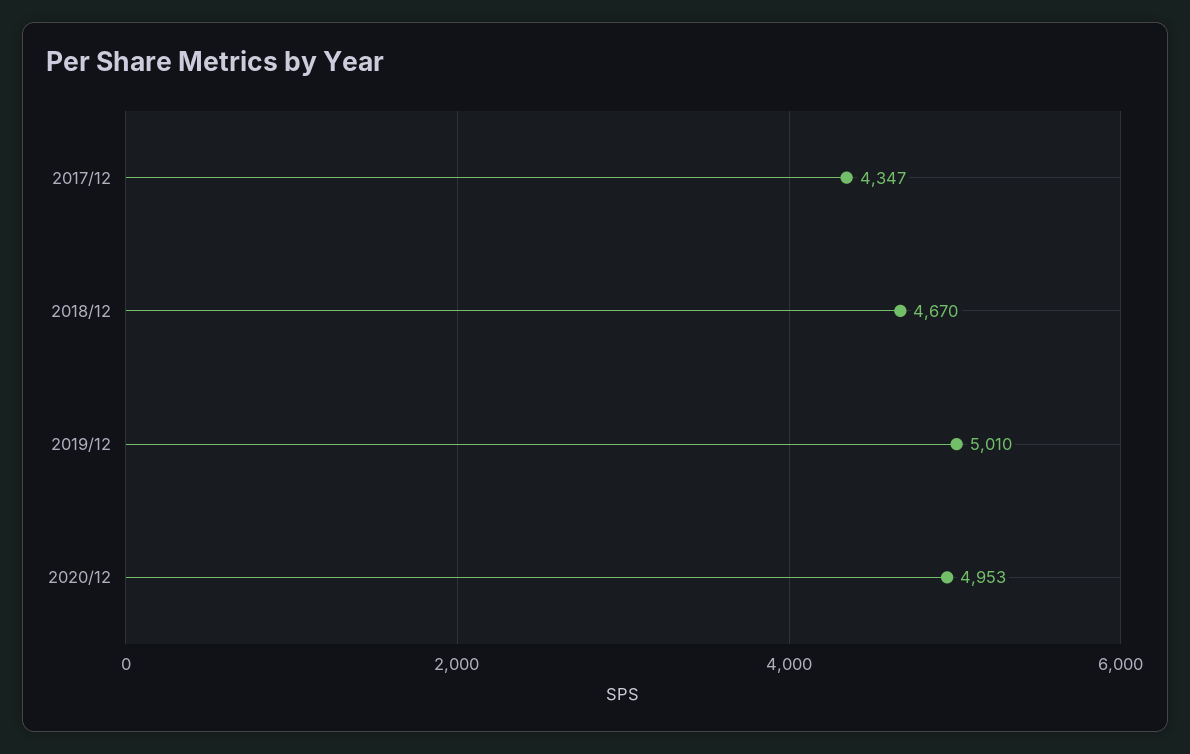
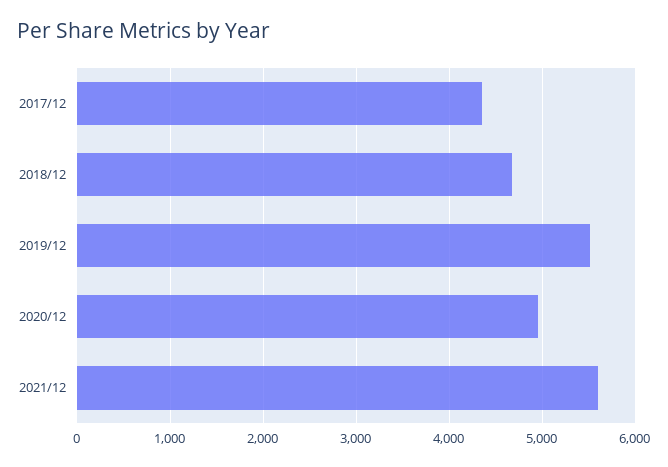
2019/12: 5010 -> 5500
2021/12: none -> 5600

